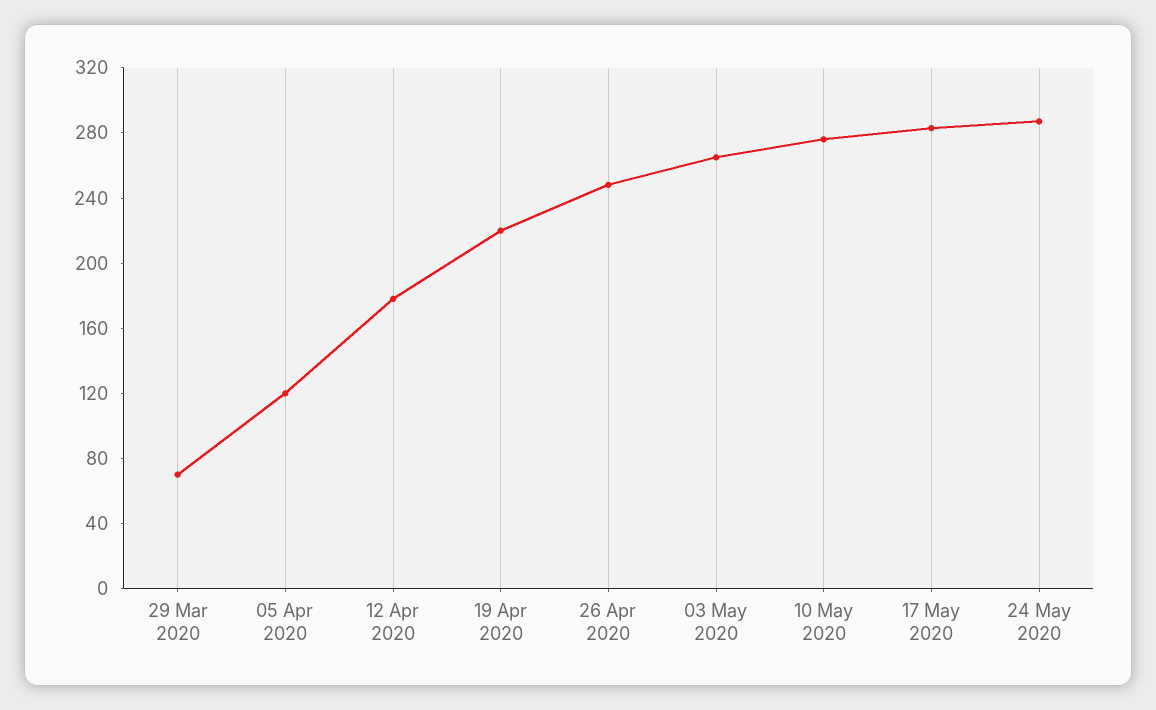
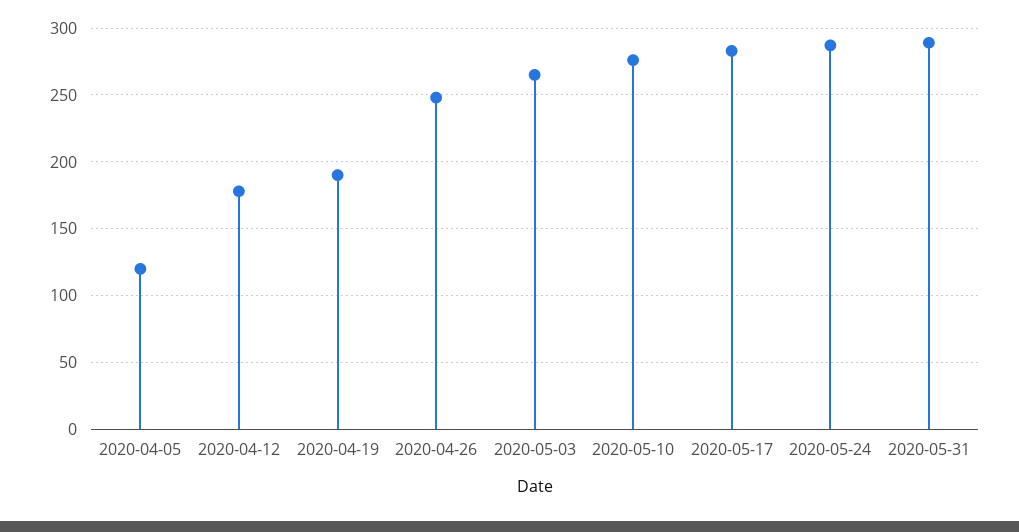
29 Mar 2020: 70 -> none
19 Apr 2020: 220 -> 190
2020-05-31: none -> 290

